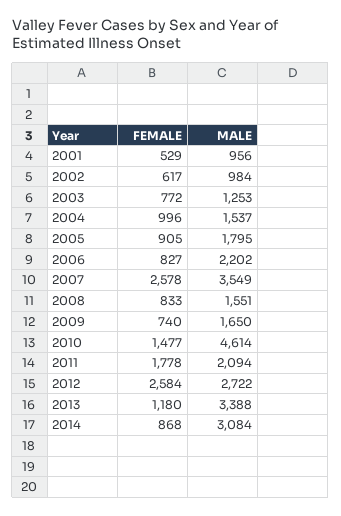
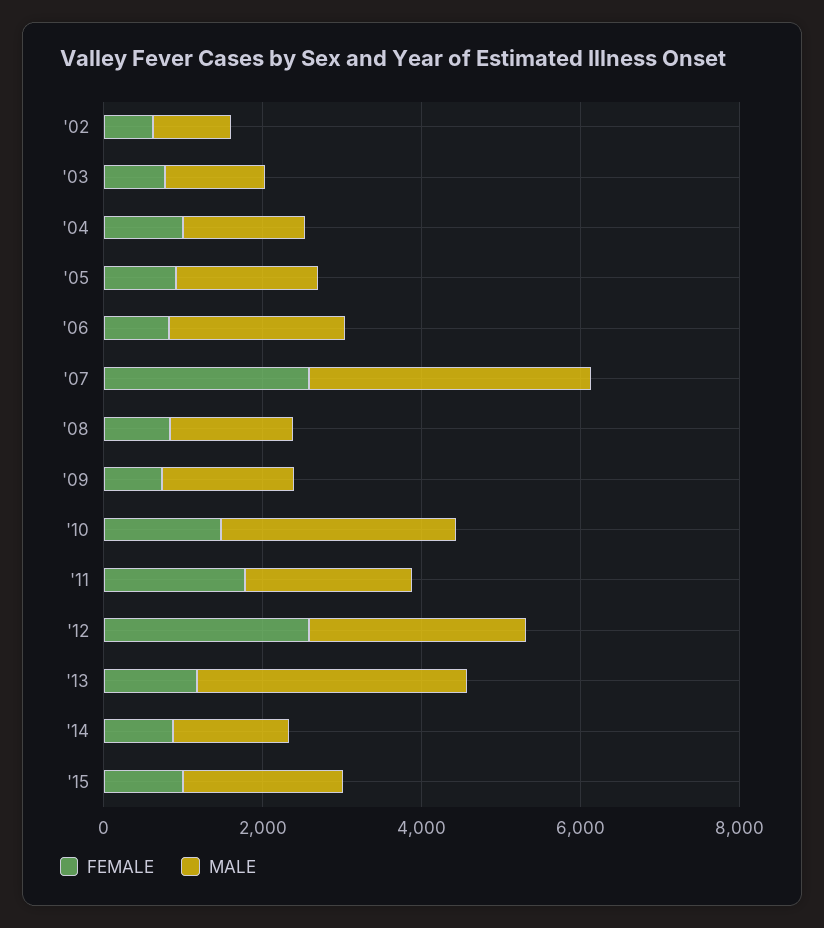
FEMALE, 2001: 529 -> none
MALE, 2001: 956 -> none
MALE, 2010: 4614 -> 3000
MALE, 2014: 3084 -> 1500
FEMALE, '15: none -> 1000
MALE, '15: none -> 2000

